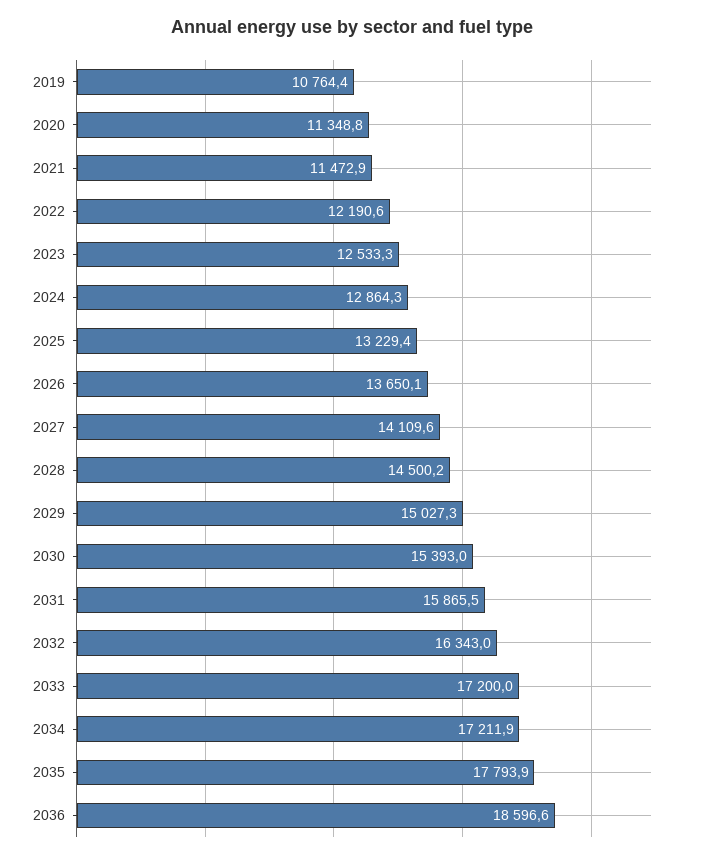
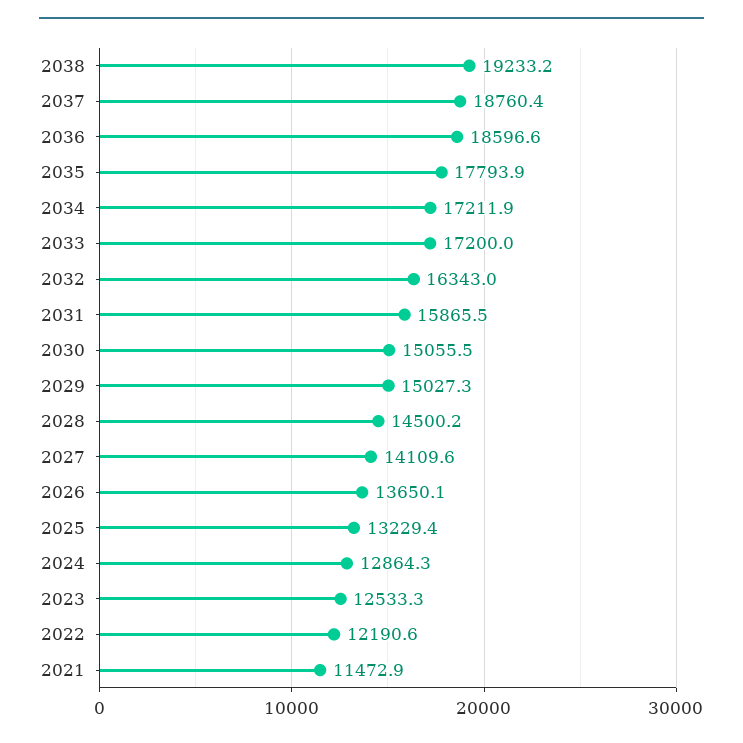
2019: 10764.4 -> none
2020: 11348.8 -> none
2030: 15393 -> 15055.5
2038: none -> 19233.2
2037: none -> 18760.4

